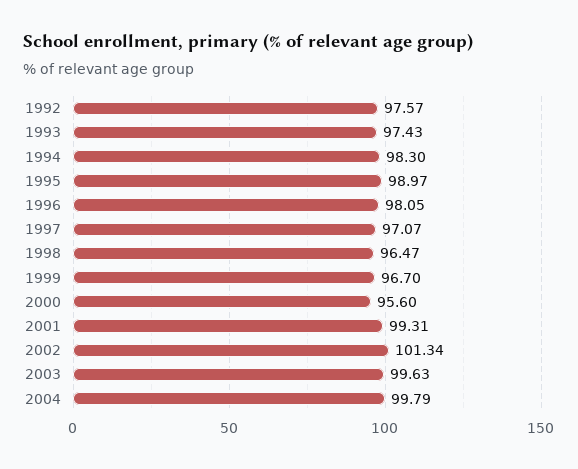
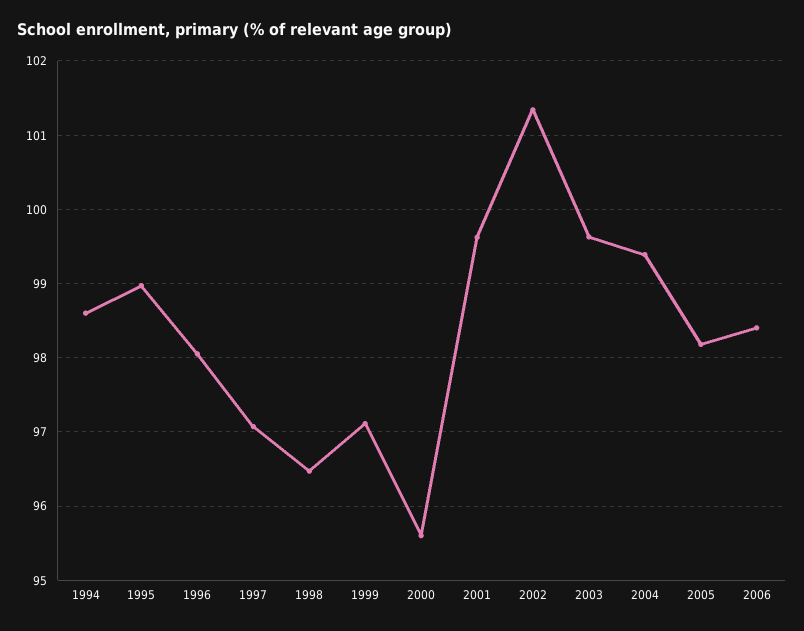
1992: 97.57 -> none
1993: 97.43 -> none
1994: 98.3 -> 98.6
1999: 96.7 -> 97.1
2001: 99.31 -> 99.6
2004: 99.79 -> 99.4
2005: none -> 98.2
2006: none -> 98.4

